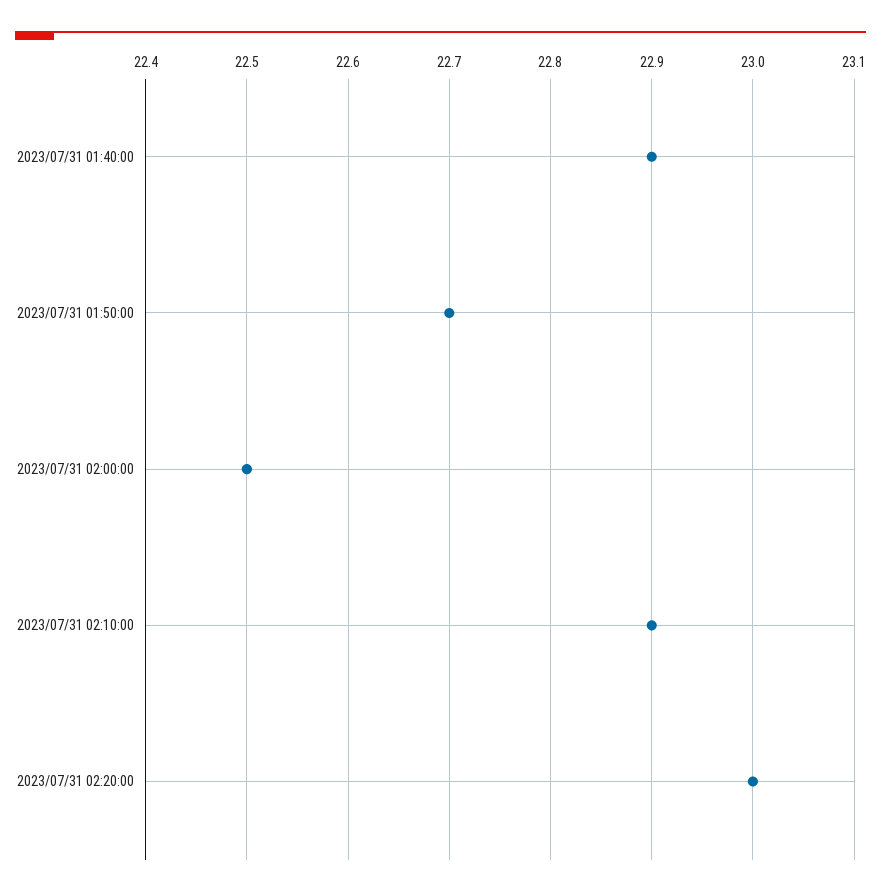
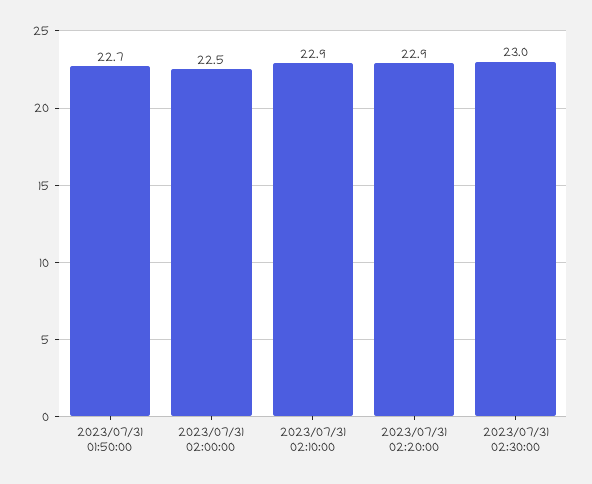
2023/07/31 01:40:00: 22.9 -> none
2023/07/31 02:20:00: 23 -> 22.9
2023/07/31 02:30:00: none -> 23

